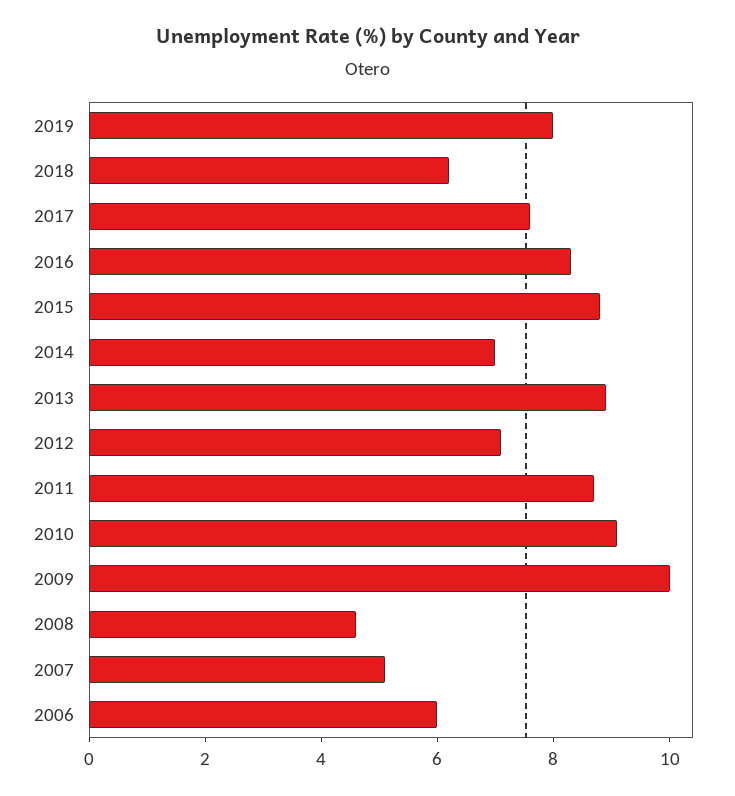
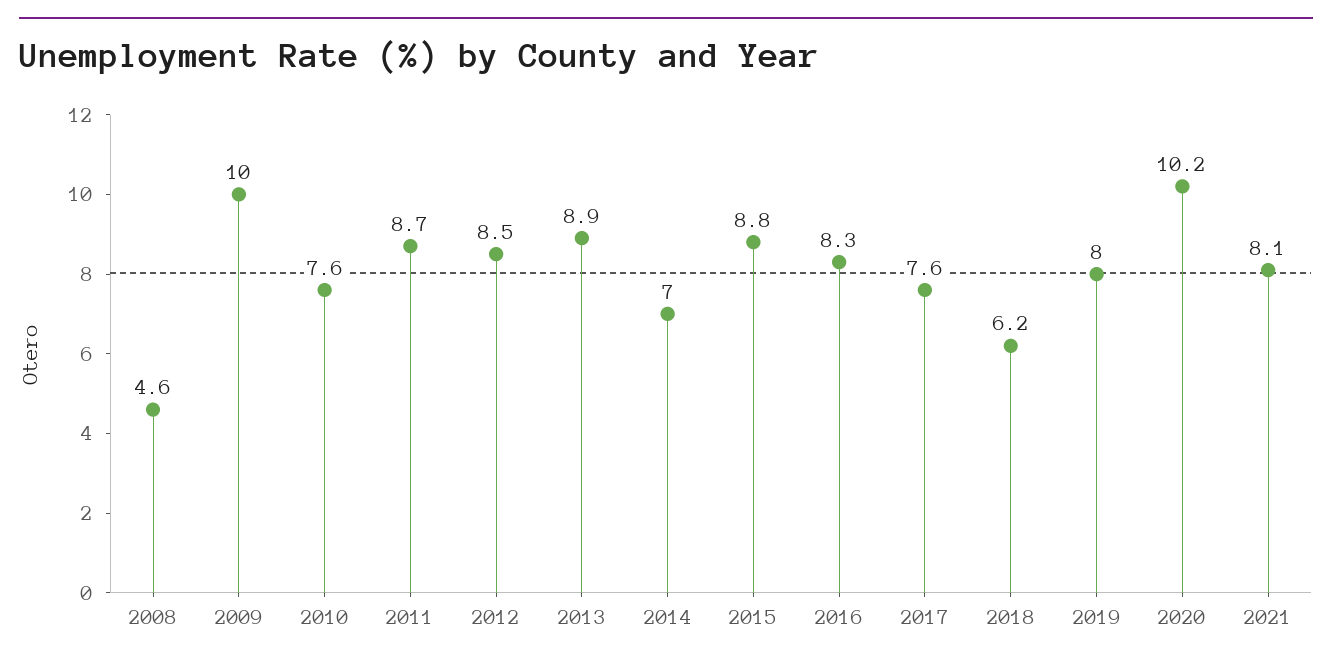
2012: 7 -> 8.5
2010: 9 -> 7.6
2007: 5 -> none
2006: 6 -> none
2020: none -> 10.2
2021: none -> 8.1

